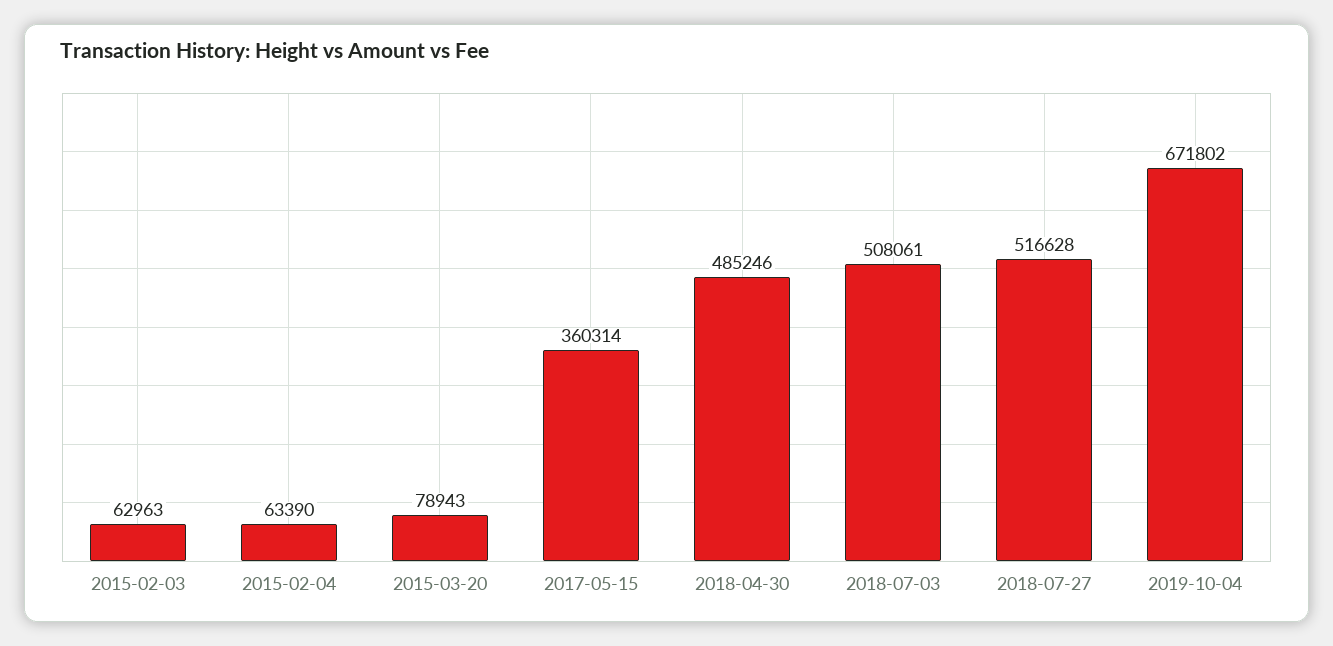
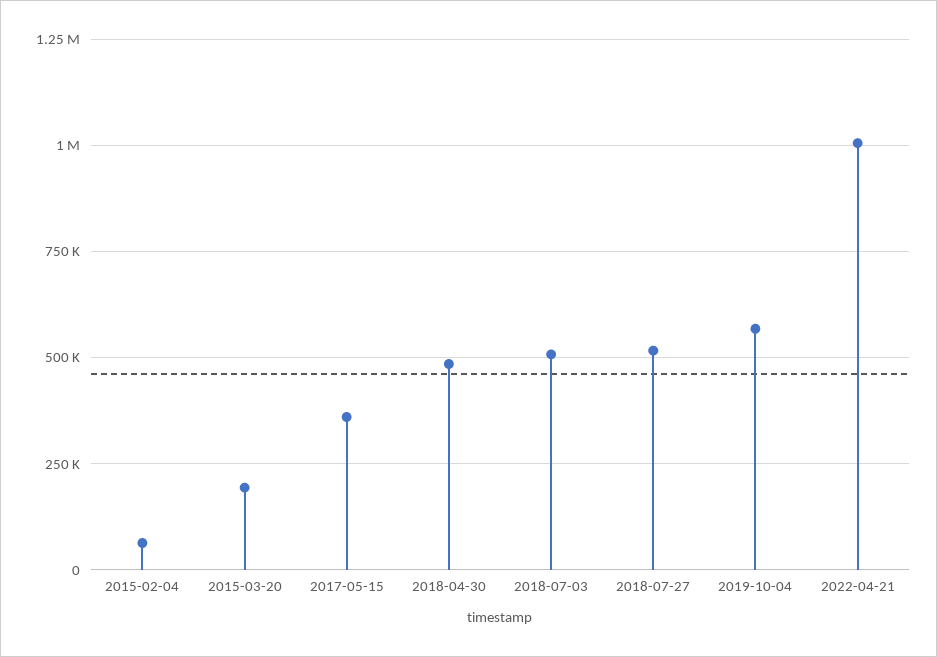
2015-02-03: 62963 -> none
2015-03-20: 78943 -> 200000
2019-10-04: 671802 -> 575000
2022-04-21: none -> 1000000

